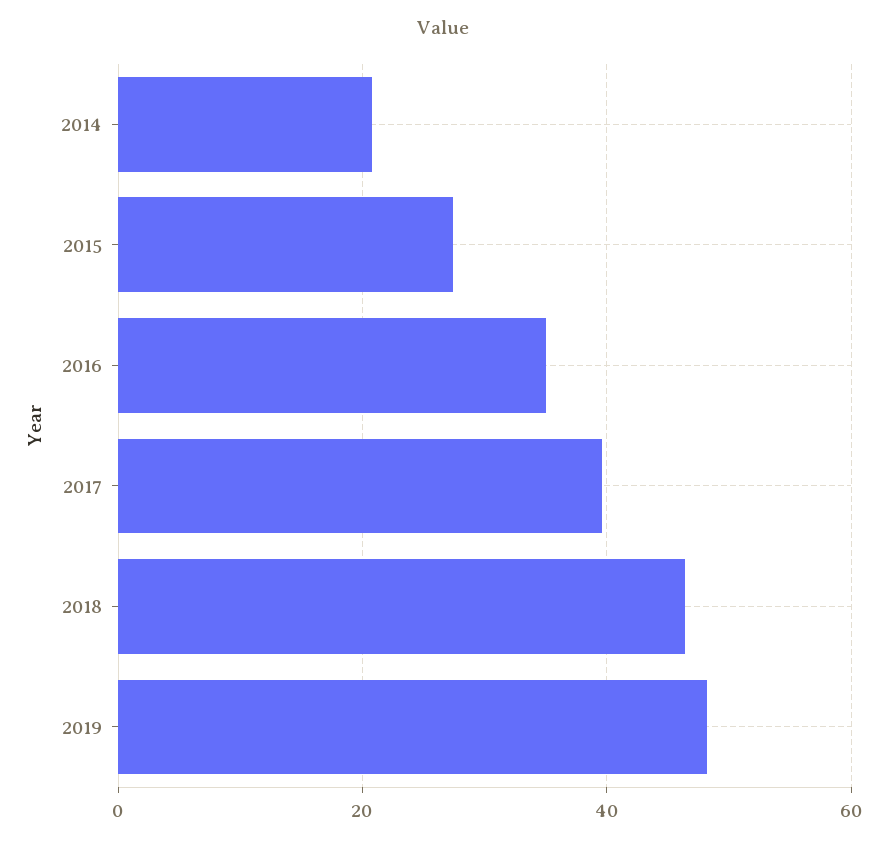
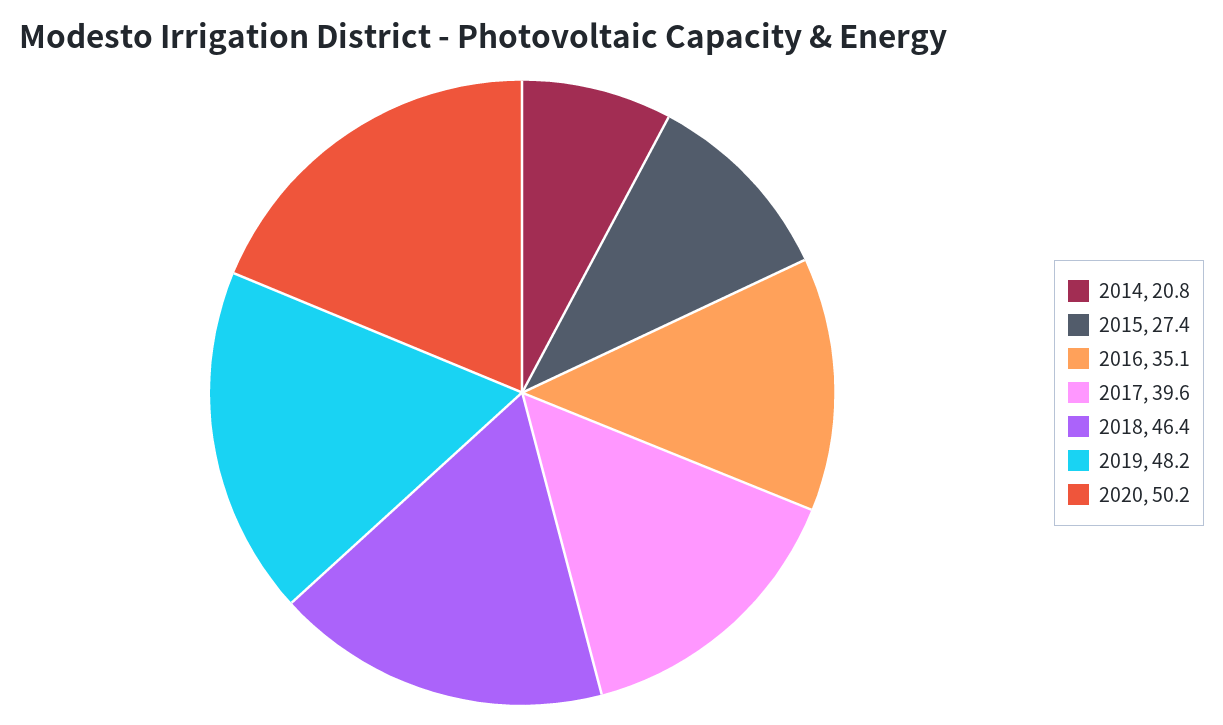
2020: none -> 50.2

